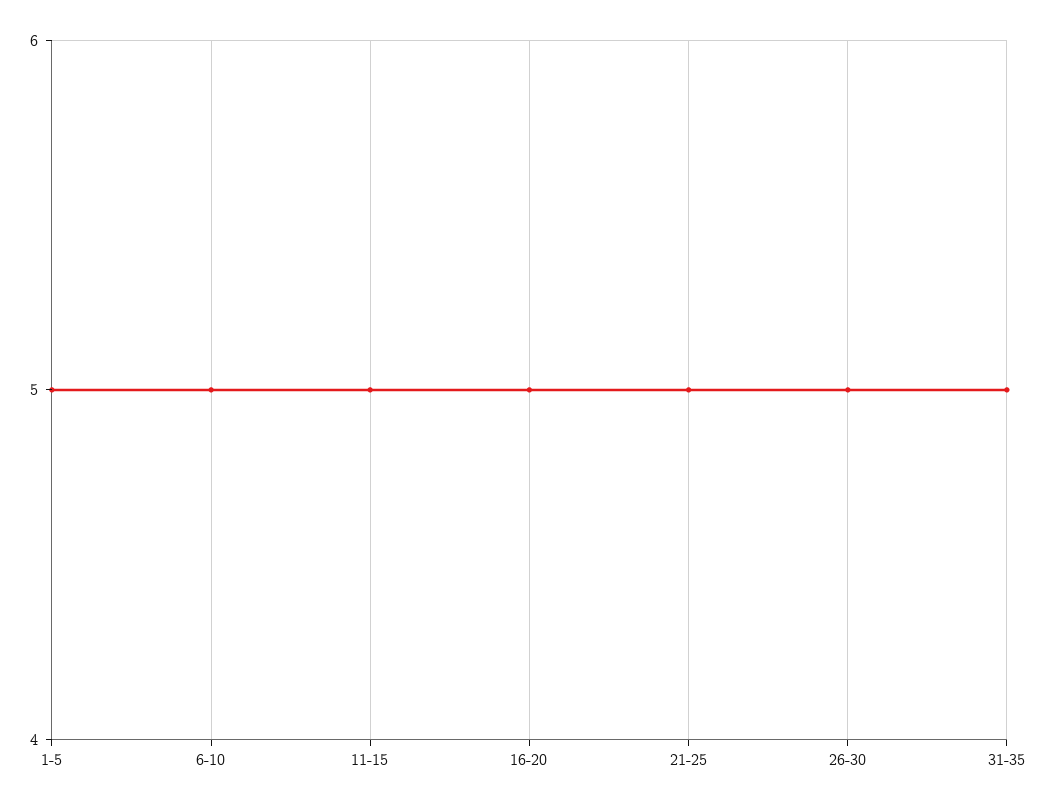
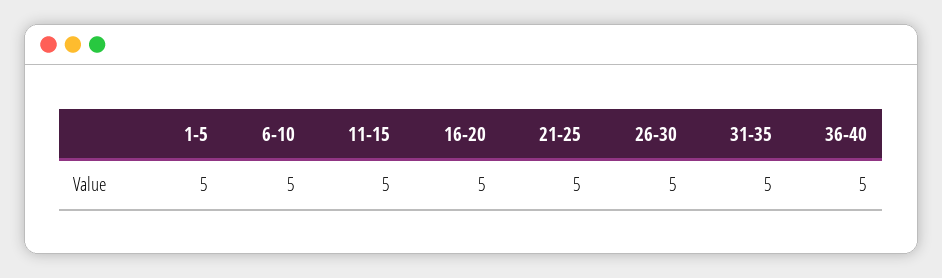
36-40: none -> 5

